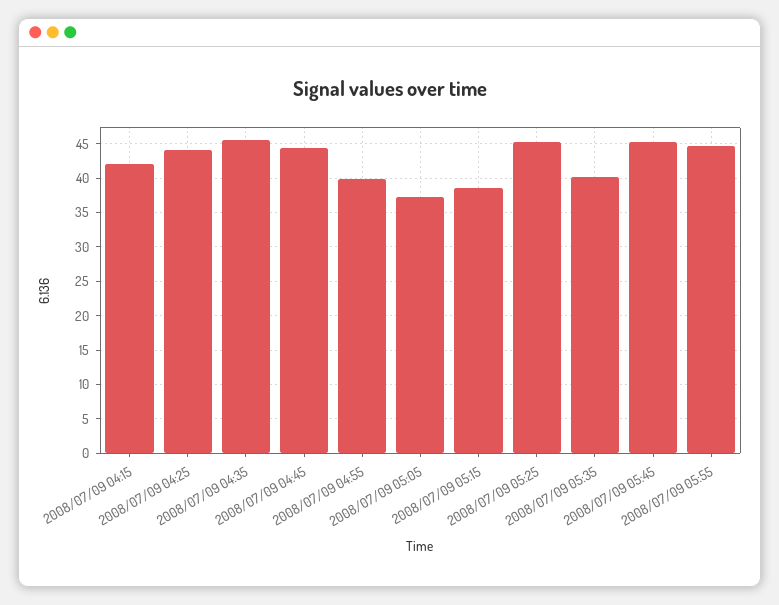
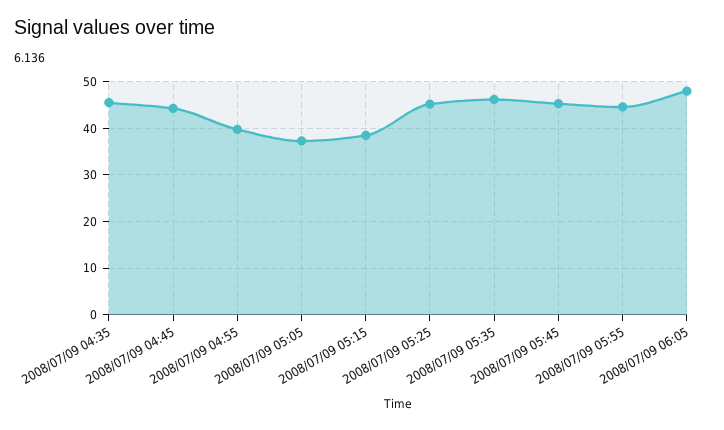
2008/07/09 04:15: 42 -> none
2008/07/09 04:25: 44 -> none
2008/07/09 05:35: 40 -> 46
2008/07/09 06:05: none -> 48

